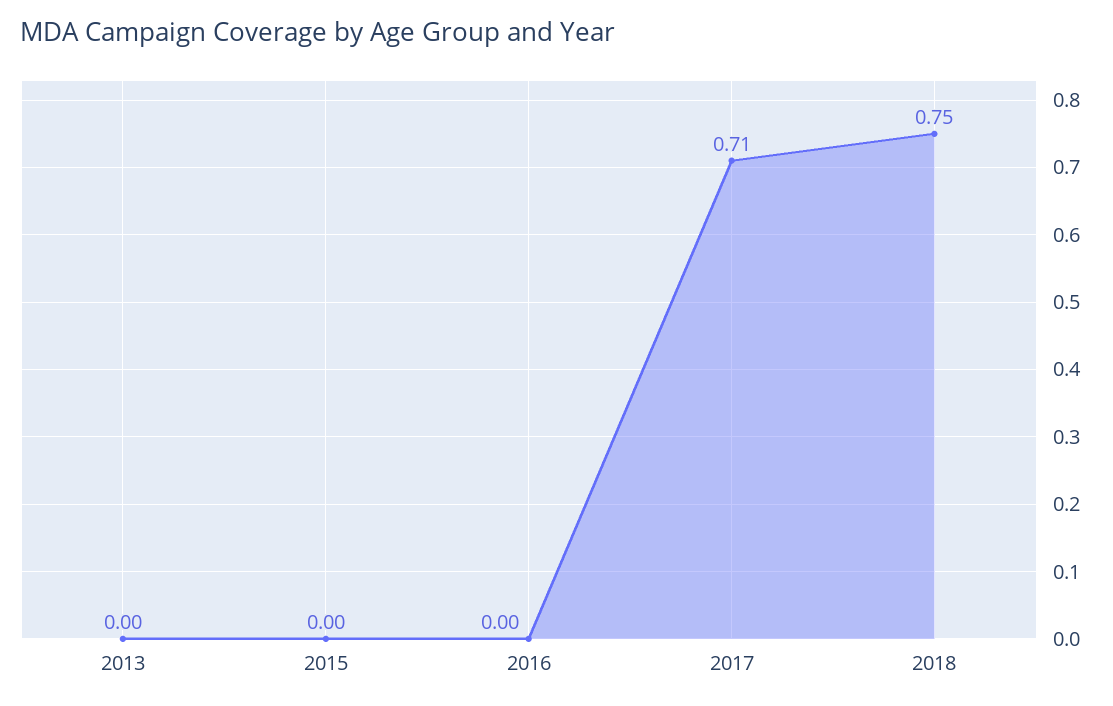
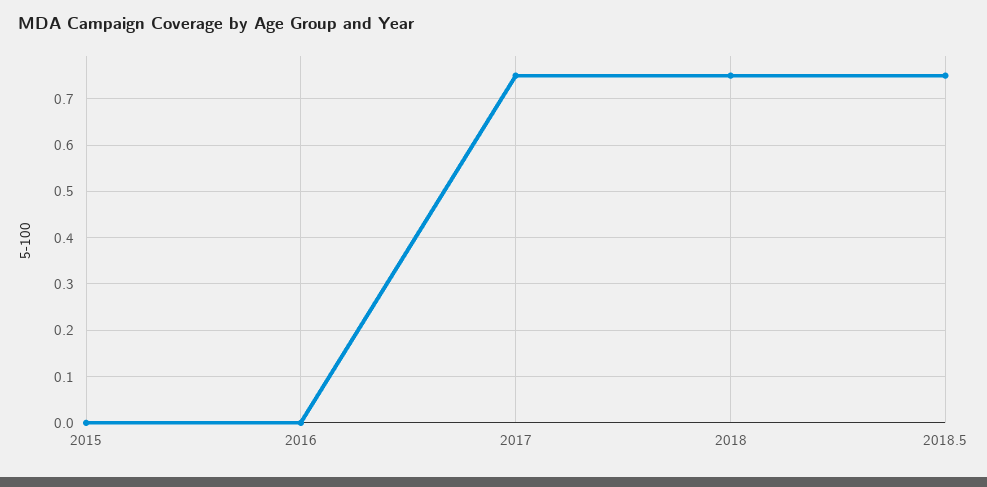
2013: 0 -> none
2017: 0.71 -> 0.75
2018.5: none -> 0.75

